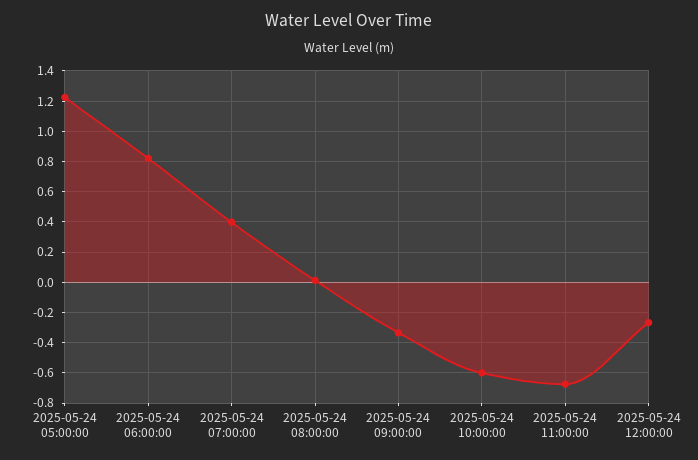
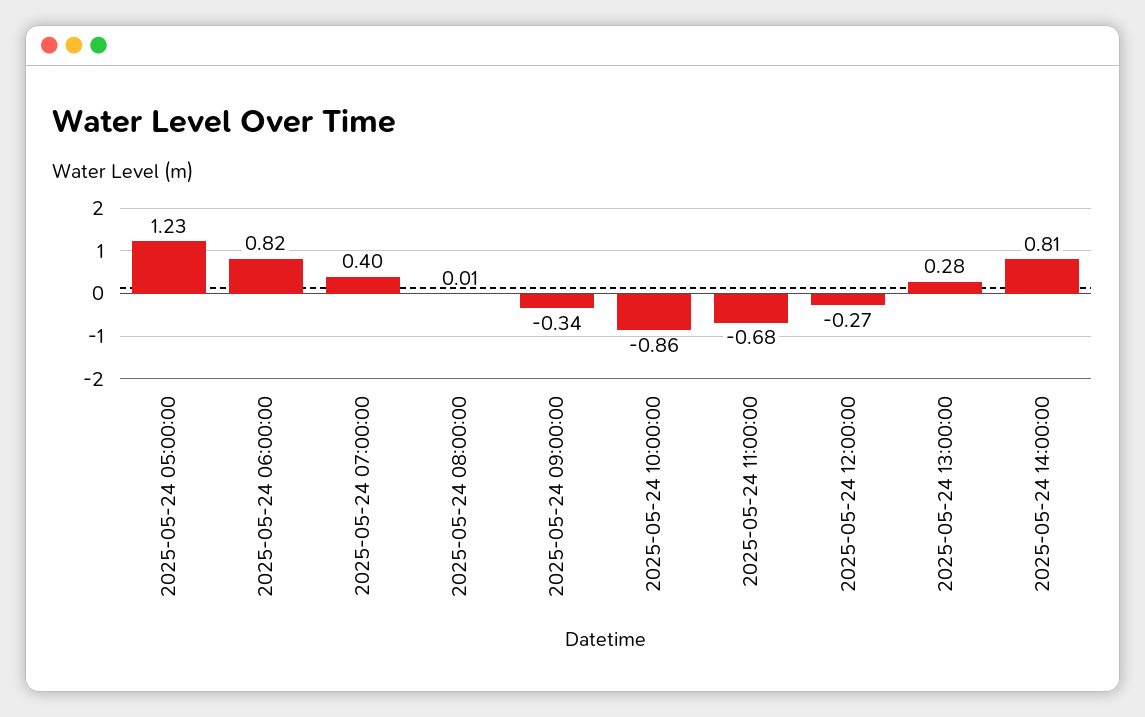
2025-05-24 10:00:00: -0.6 -> -0.86
2025-05-24 13:00:00: none -> 0.28
2025-05-24 14:00:00: none -> 0.81

